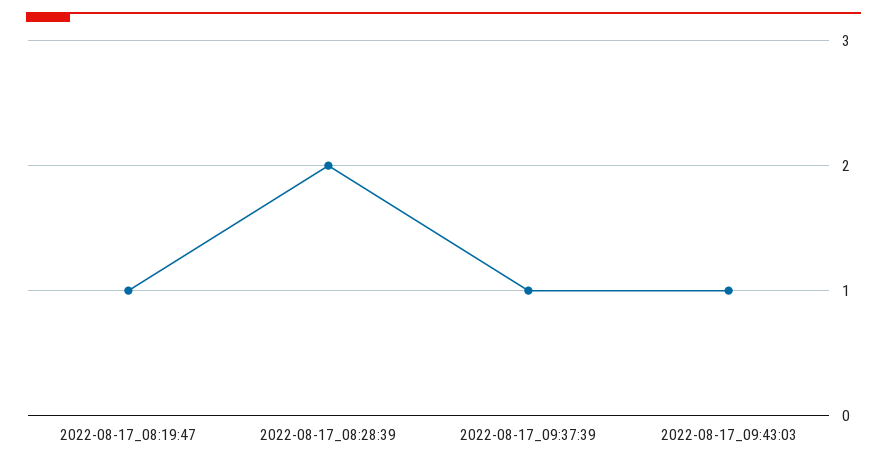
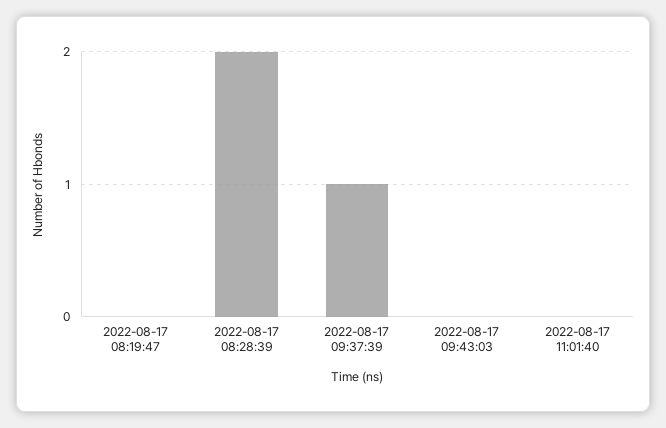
2022-08-17_08:19:47: 1 -> 0
2022-08-17_09:43:03: 1 -> 0
2022-08-17 11:01:40: none -> 0

